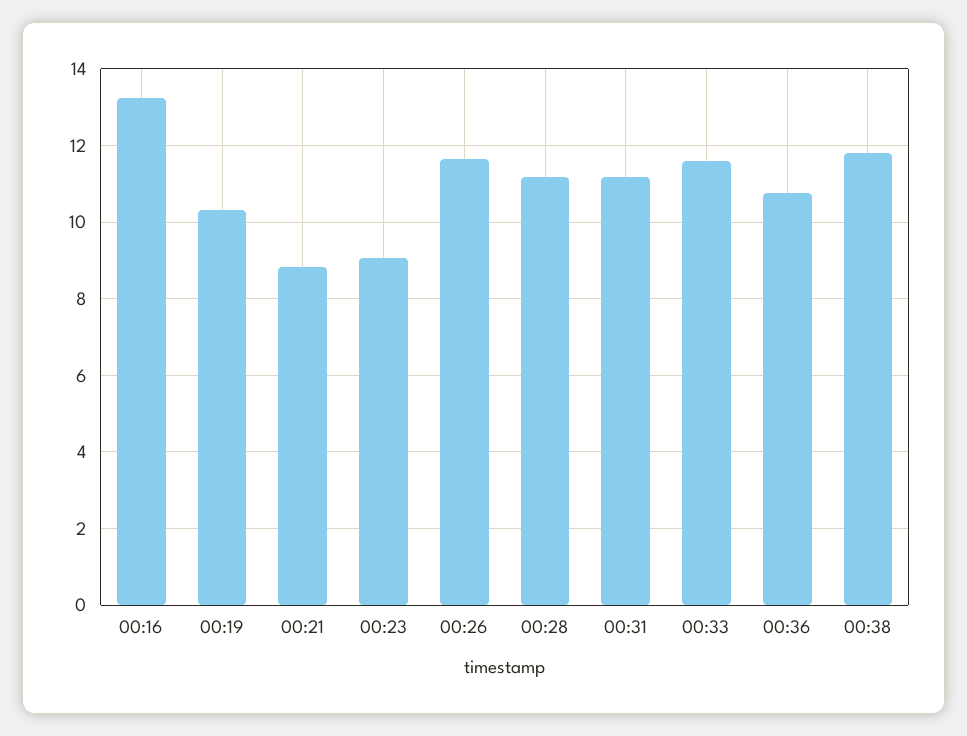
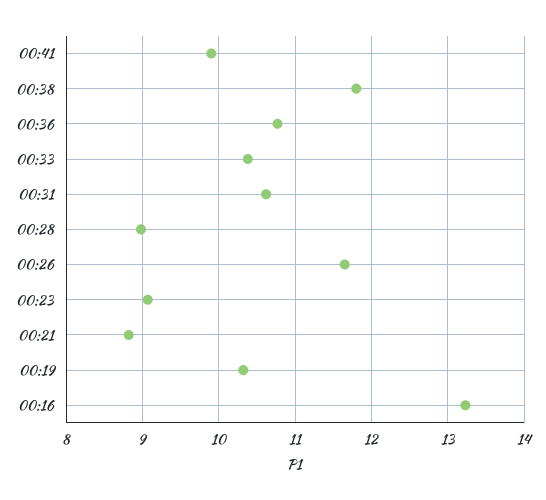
00:28: 11.2 -> 9
00:31: 11.2 -> 10.6
00:33: 11.6 -> 10.4
00:41: none -> 9.9

